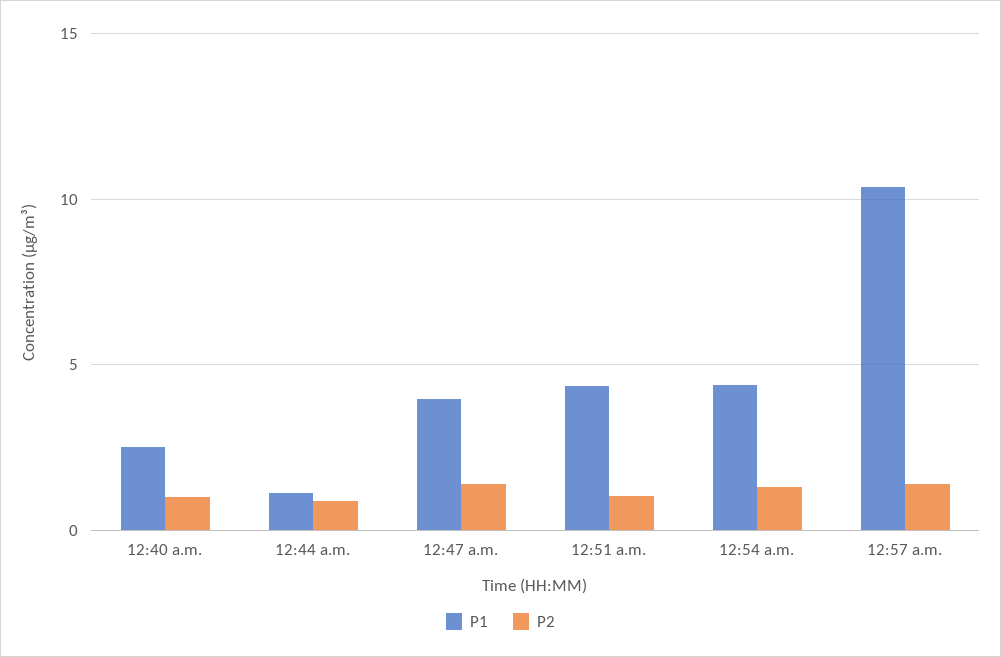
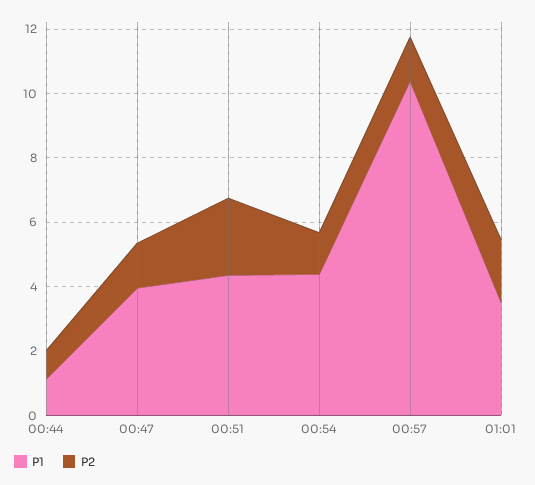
P1, 12:40 a.m.: 2.5 -> none
P2, 12:40 a.m.: 1 -> none
P2, 12:51 a.m.: 1 -> 2.5
P1, 01:01: none -> 3.5
P2, 01:01: none -> 2

